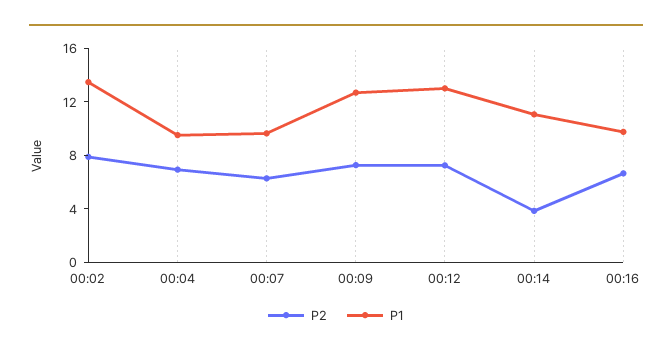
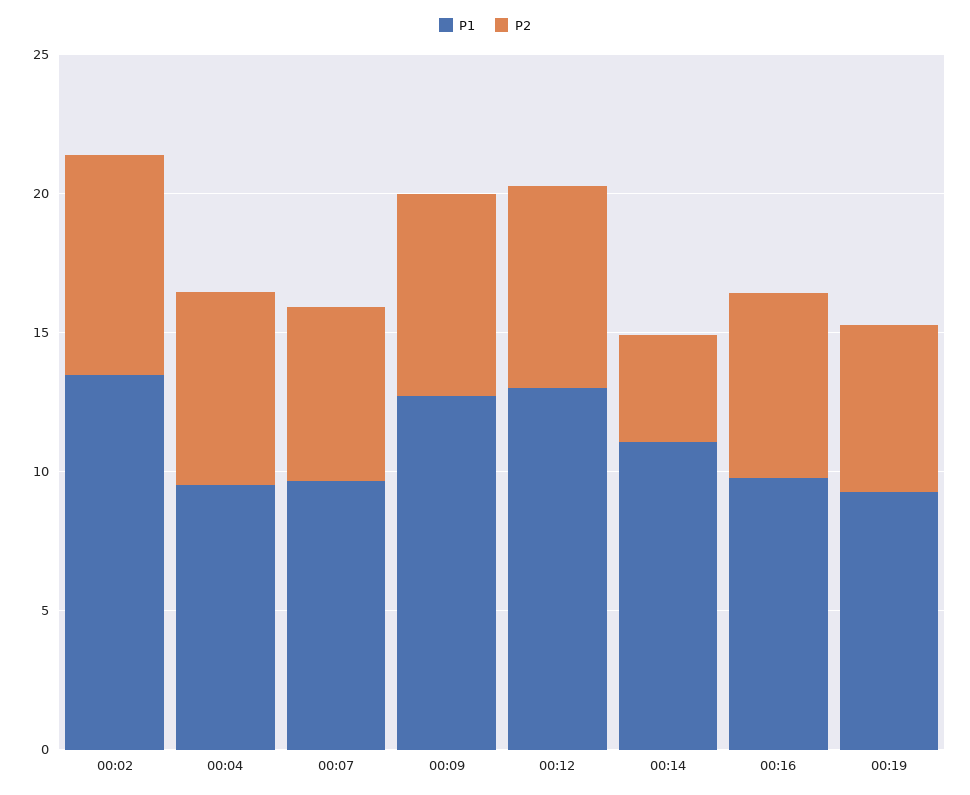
P1, 00:19: none -> 9
P2, 00:19: none -> 6

